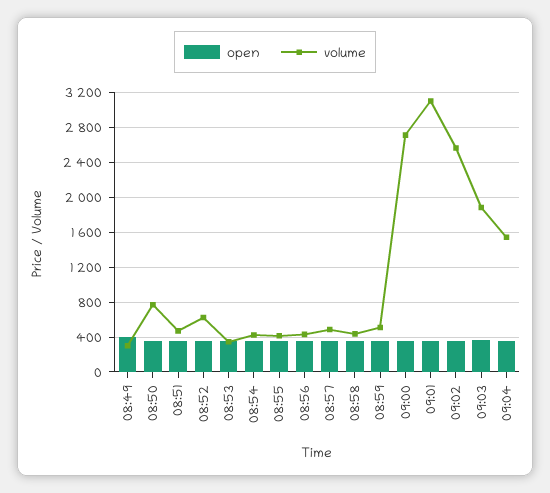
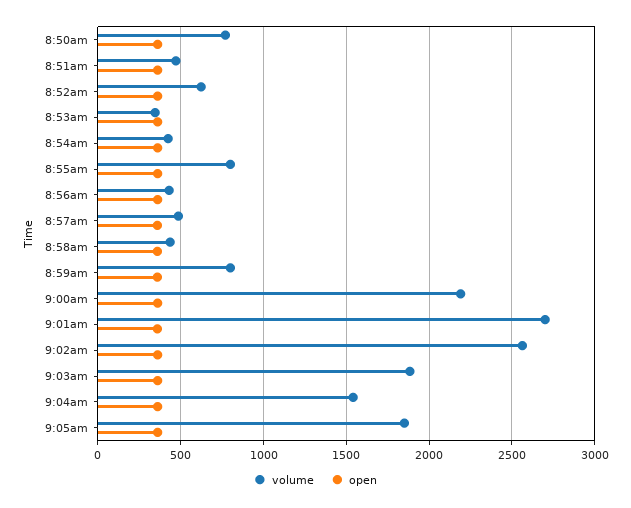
open, 08:49: 400 -> none
volume, 08:49: 300 -> none
volume, 08:55: 400 -> 800
volume, 08:59: 500 -> 800
volume, 09:00: 2700 -> 2200
volume, 09:01: 3100 -> 2700
volume, 9:05am: none -> 1850
open, 9:05am: none -> 350

